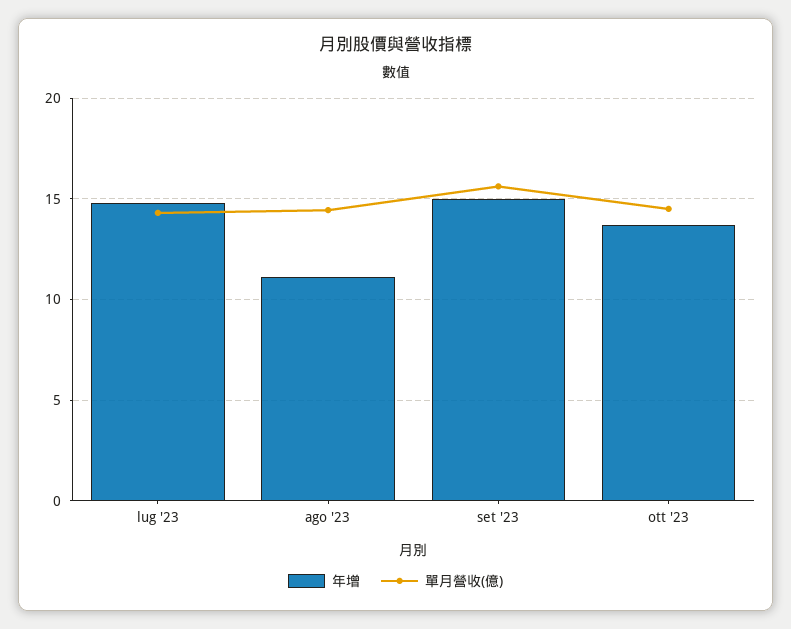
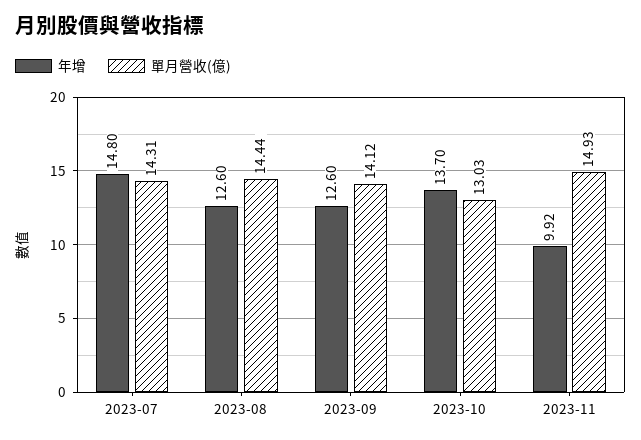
年增, ago '23: 11 -> 12.6
年增, set '23: 15 -> 12.6
單月營收(億), set '23: 15.5 -> 14.12
單月營收(億), ott '23: 14.5 -> 13.03
年增, 2023-11: none -> 9.92
單月營收(億), 2023-11: none -> 14.93

